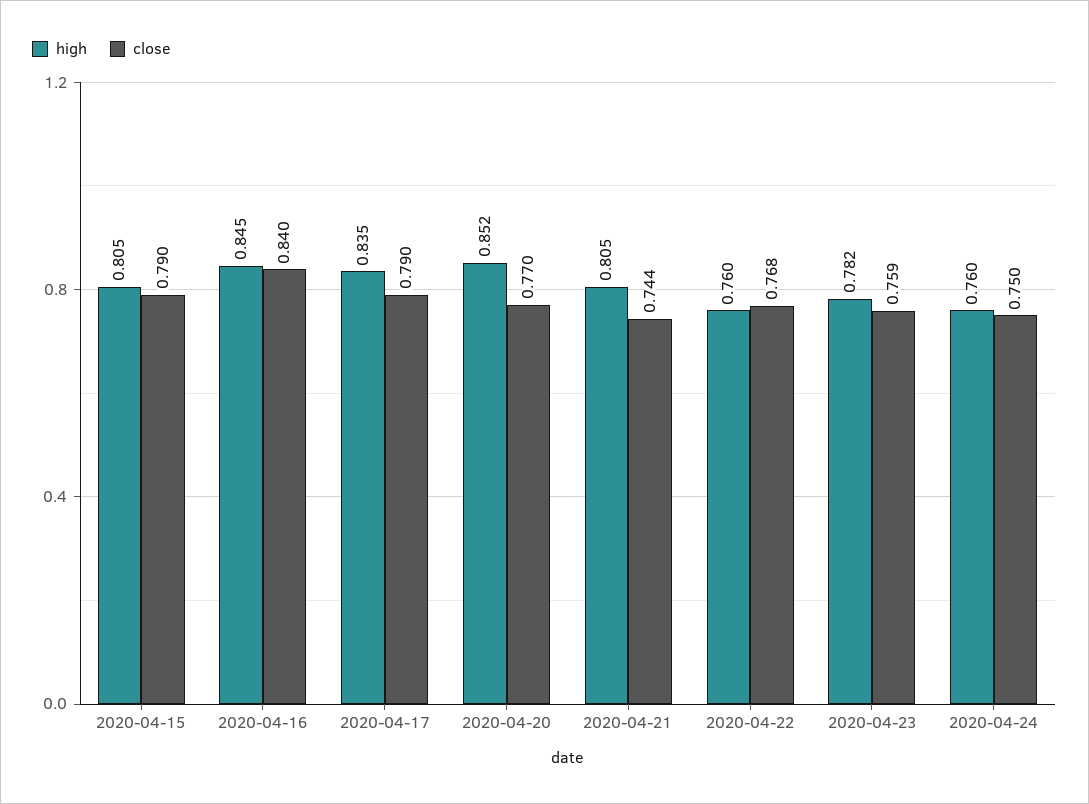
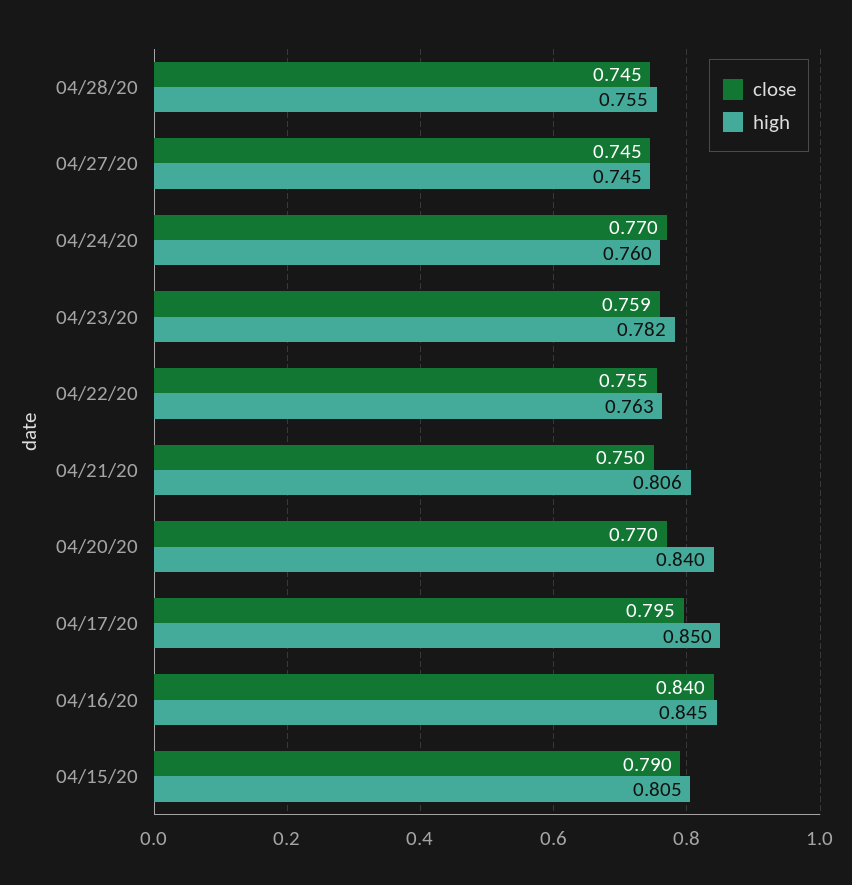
high, 2020-04-17: 0.835 -> 0.85
close, 2020-04-17: 0.79 -> 0.795
high, 2020-04-20: 0.852 -> 0.84
high, 2020-04-21: 0.805 -> 0.806
close, 2020-04-21: 0.744 -> 0.75
high, 2020-04-22: 0.76 -> 0.763
close, 2020-04-22: 0.768 -> 0.755
close, 2020-04-24: 0.75 -> 0.77
close, 04/28/20: none -> 0.745
high, 04/28/20: none -> 0.755
close, 04/27/20: none -> 0.745
high, 04/27/20: none -> 0.745

